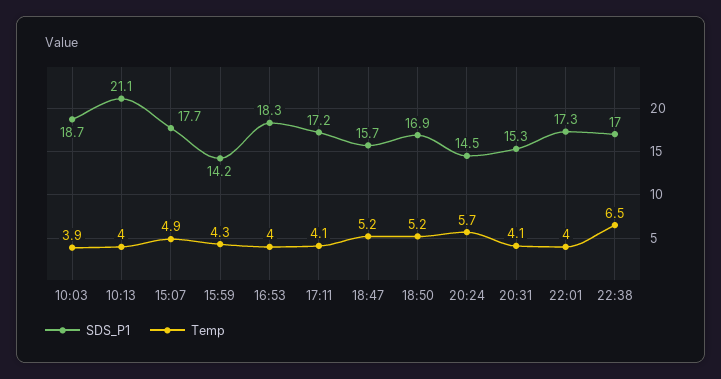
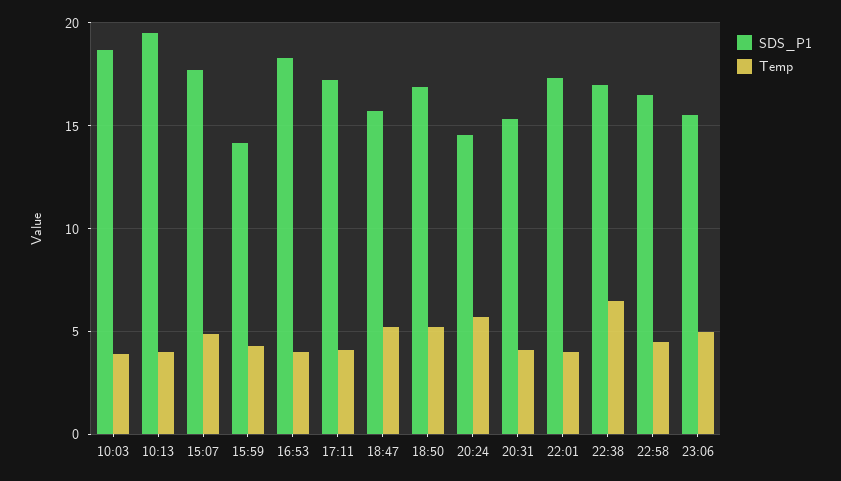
SDS_P1, 10:13: 21.1 -> 19.5
SDS_P1, 22:58: none -> 16.5
Temp, 22:58: none -> 4.5
SDS_P1, 23:06: none -> 15.5
Temp, 23:06: none -> 5

